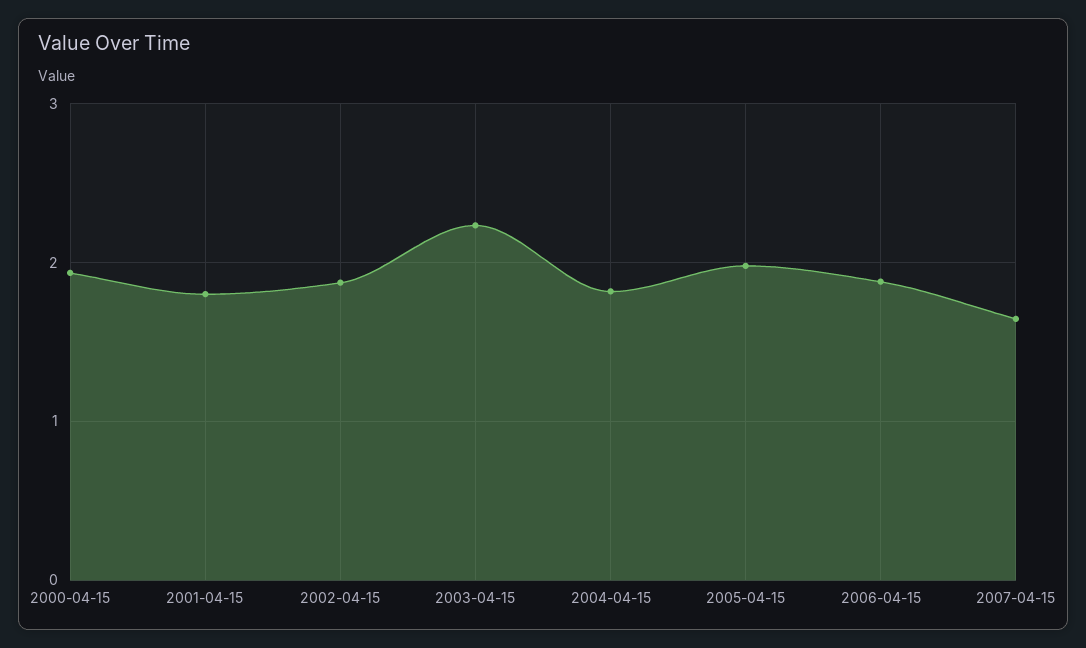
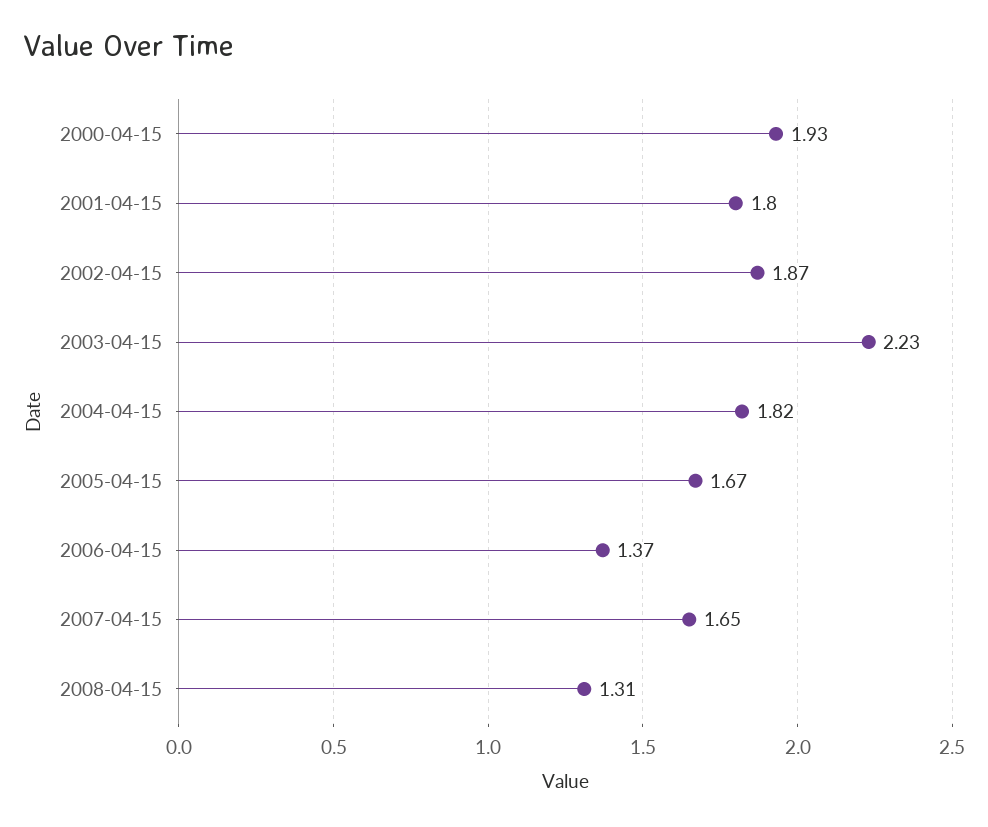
2005-04-15: 2 -> 1.67
2006-04-15: 1.9 -> 1.37
2008-04-15: none -> 1.31

